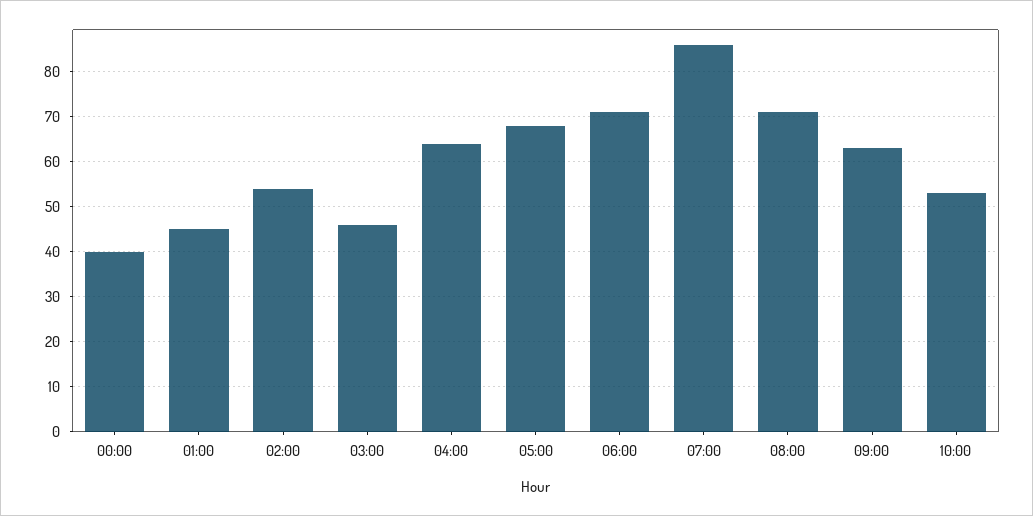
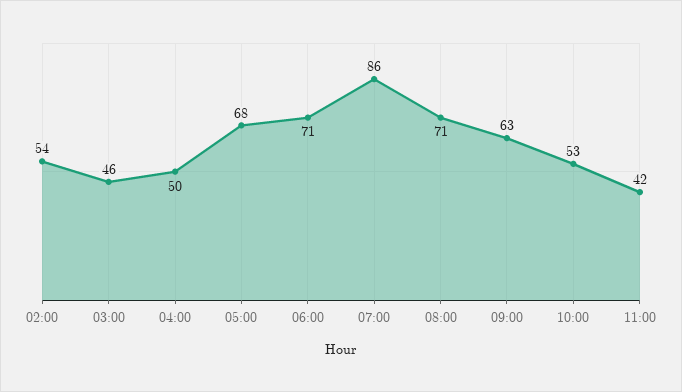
00:00: 40 -> none
01:00: 45 -> none
04:00: 65 -> 50
11:00: none -> 42

